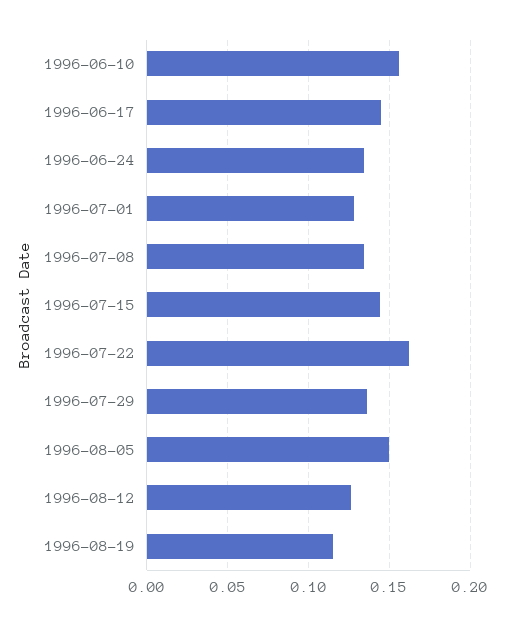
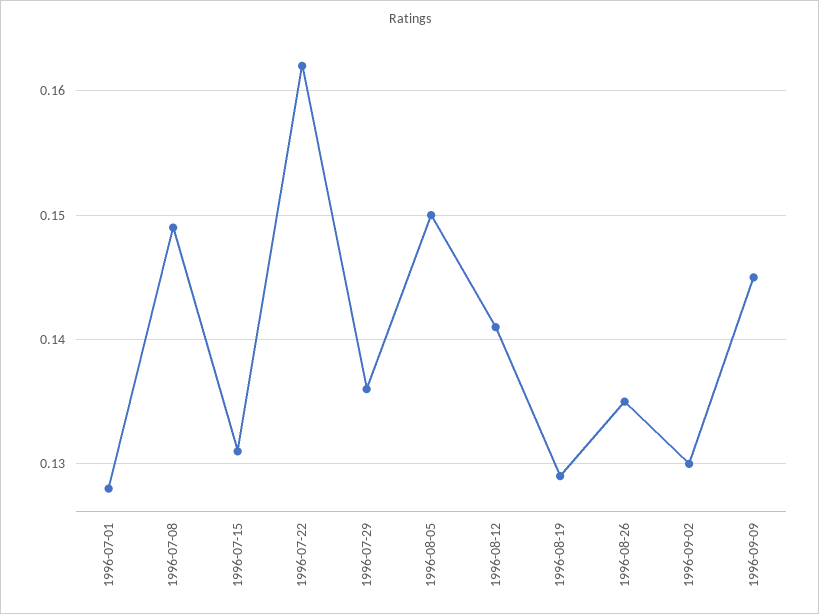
1996-06-10: 0.155 -> none
1996-06-17: 0.145 -> none
1996-06-24: 0.135 -> none
1996-07-08: 0.135 -> 0.149
1996-07-15: 0.145 -> 0.131
1996-08-12: 0.125 -> 0.141
1996-08-19: 0.115 -> 0.129
1996-08-26: none -> 0.135
1996-09-02: none -> 0.13
1996-09-09: none -> 0.145

